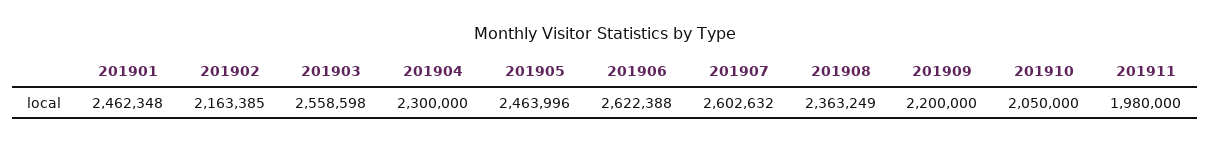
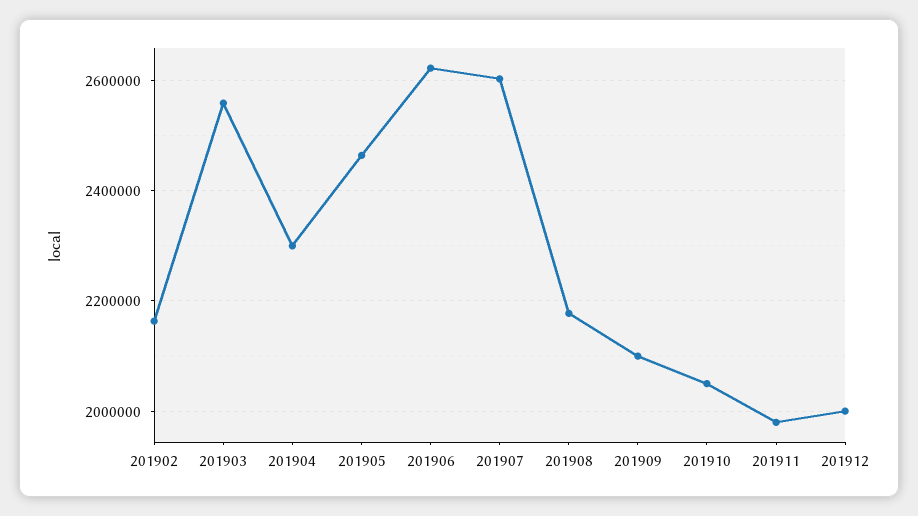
201901: 2462348 -> none
201908: 2363249 -> 2180000
201909: 2200000 -> 2100000
201912: none -> 2000000

